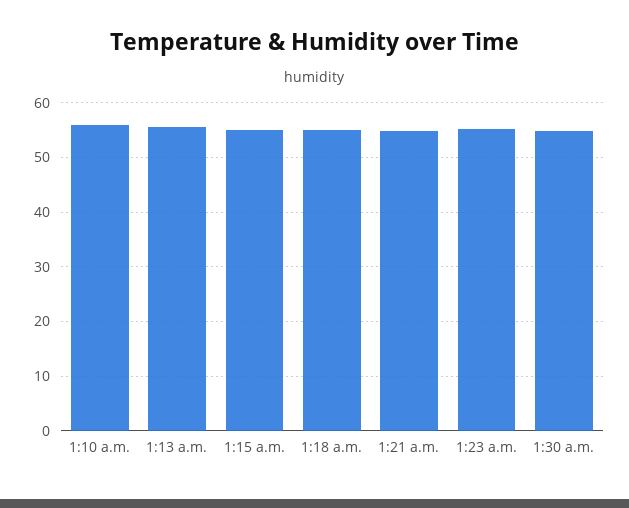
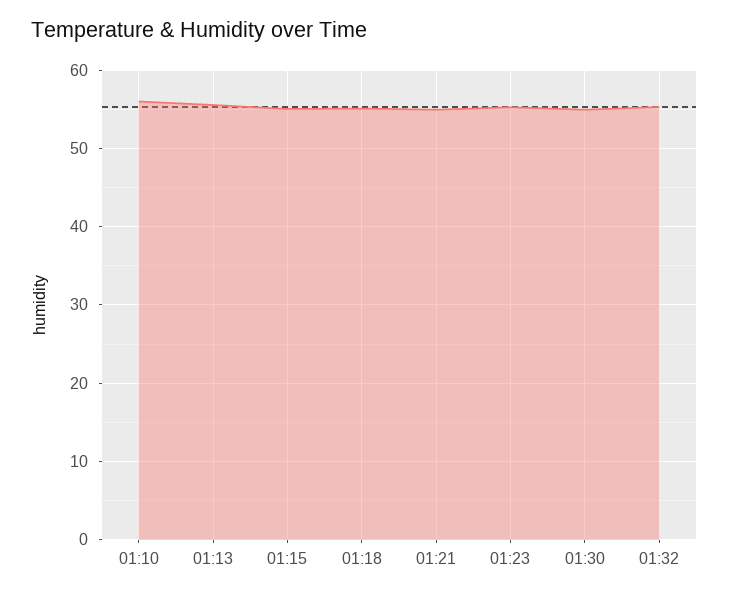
01:32: none -> 55

